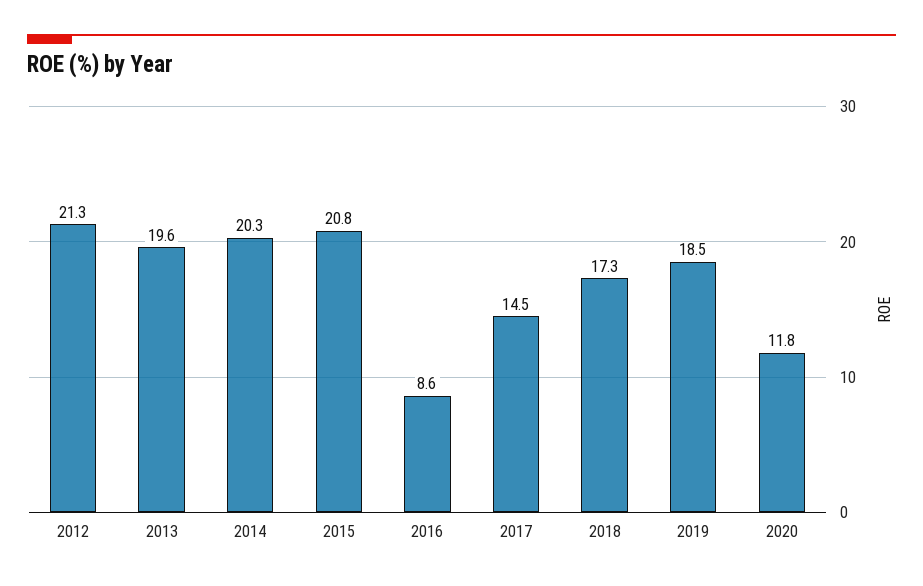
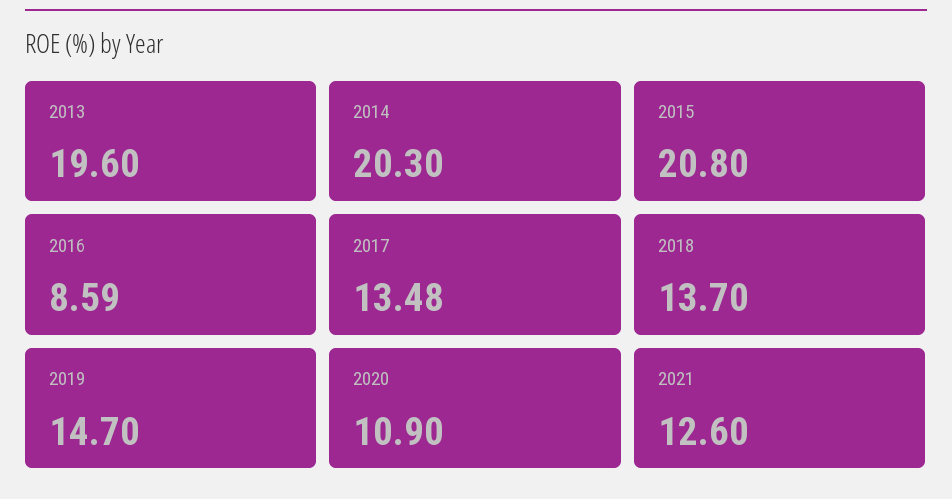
2012: 21.3 -> none
2017: 14.5 -> 13.48
2018: 17.3 -> 13.7
2019: 18.5 -> 14.7
2020: 11.8 -> 10.9
2021: none -> 12.6

